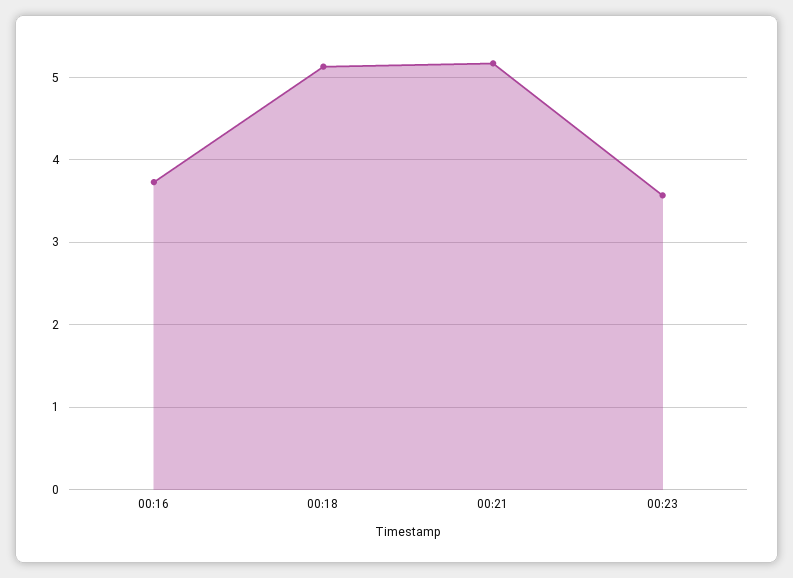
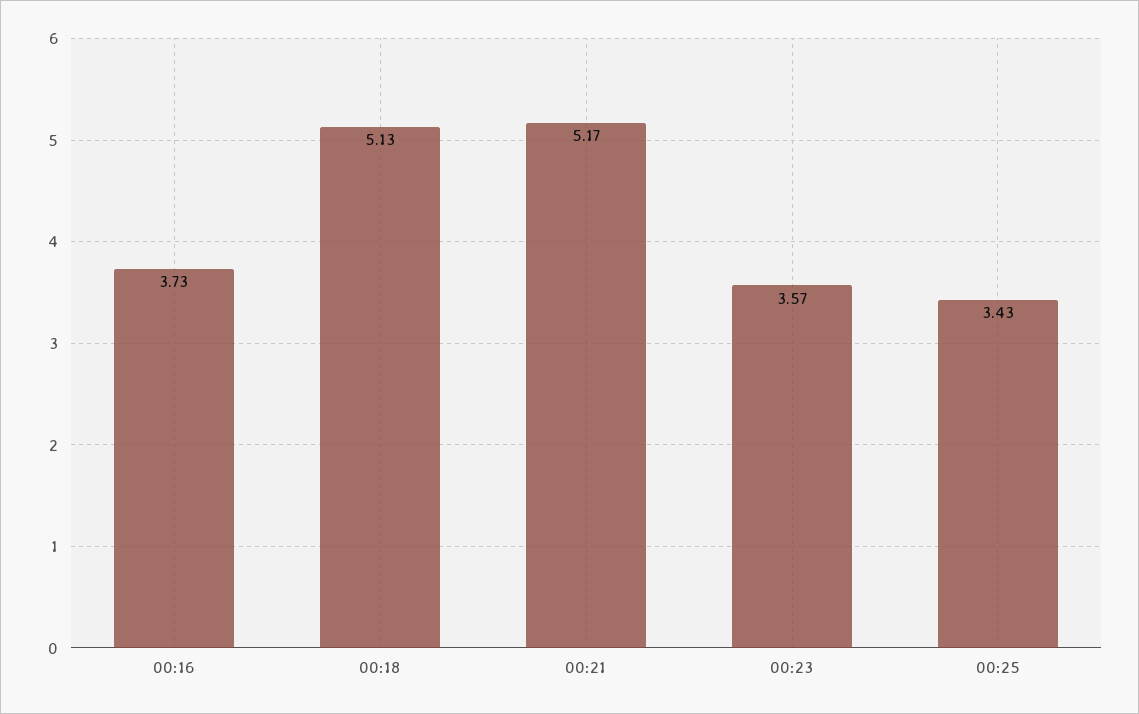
00:25: none -> 3.43

